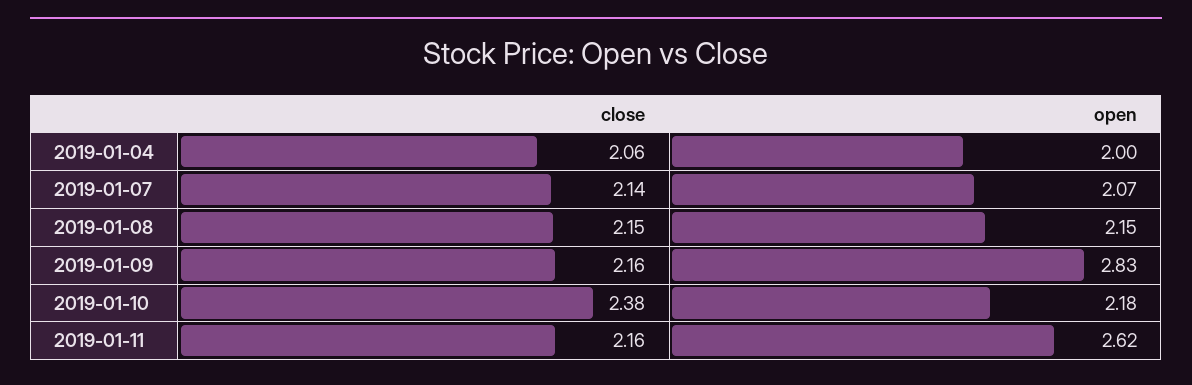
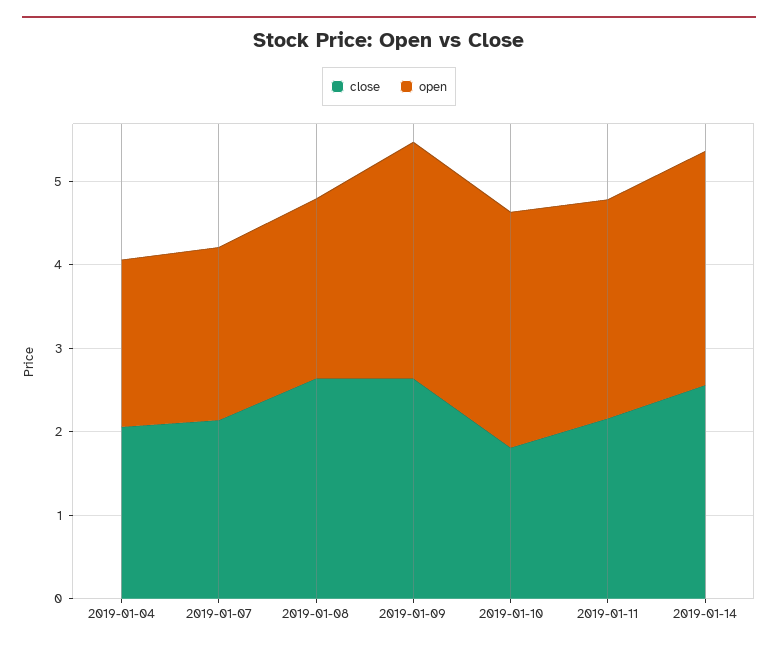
close, 2019-01-08: 2.15 -> 2.6
close, 2019-01-09: 2.16 -> 2.6
close, 2019-01-10: 2.38 -> 1.8
open, 2019-01-10: 2.18 -> 2.8
close, 2019-01-14: none -> 2.6
open, 2019-01-14: none -> 2.8

